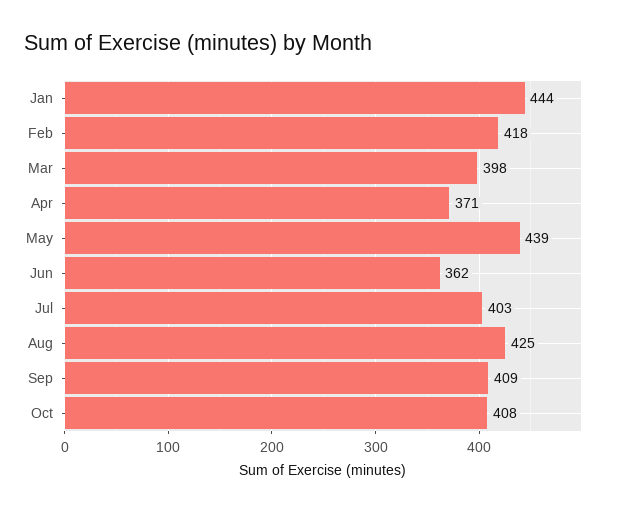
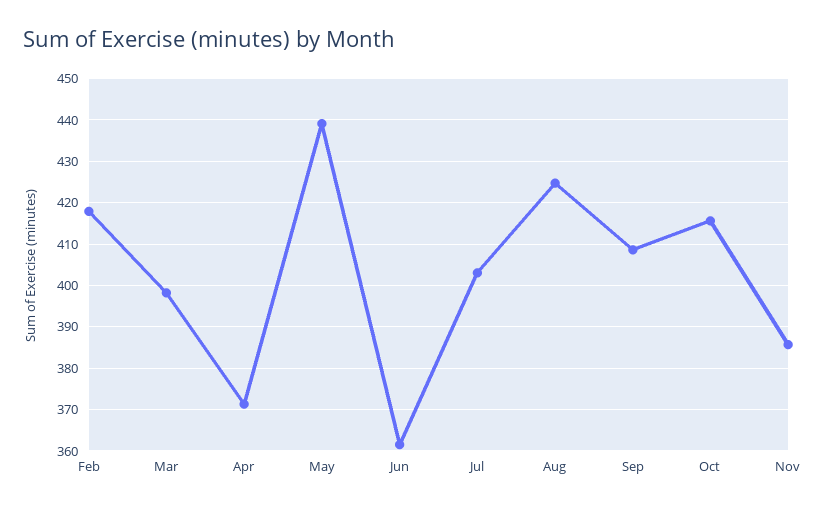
Jan: 444 -> none
Oct: 408 -> 416
Nov: none -> 386

